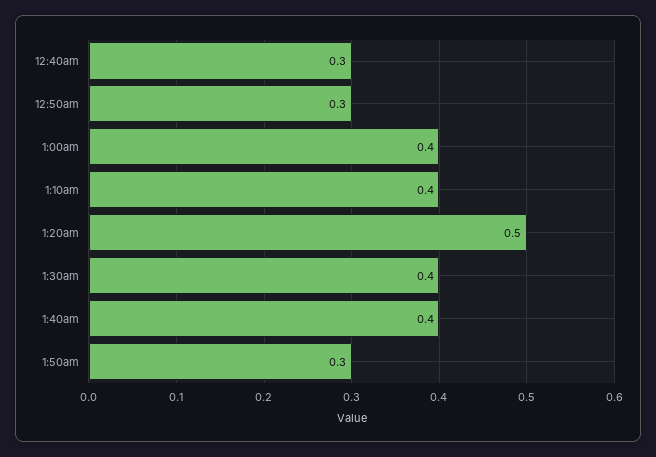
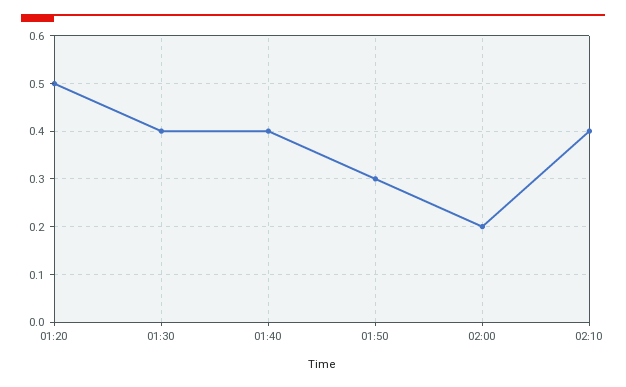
12:40am: 0.3 -> none
12:50am: 0.3 -> none
1:00am: 0.4 -> none
1:10am: 0.4 -> none
02:00: none -> 0.2
02:10: none -> 0.4

